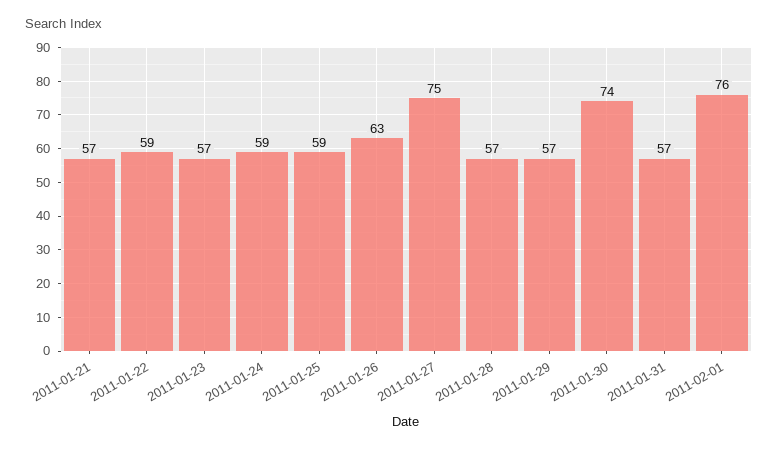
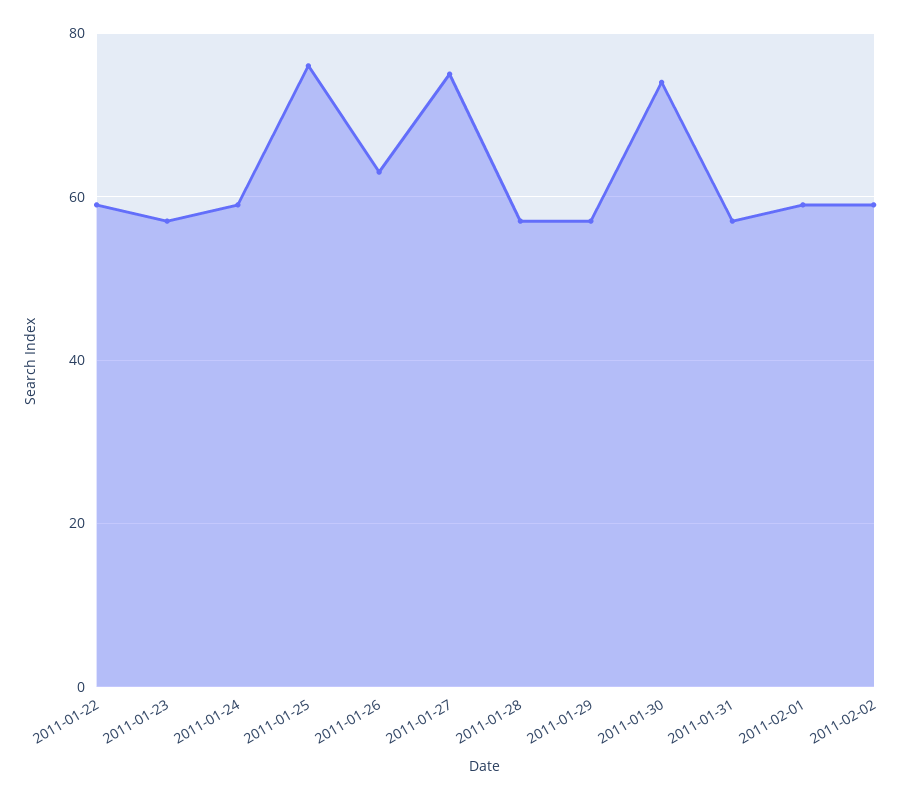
2011-01-21: 57 -> none
2011-01-25: 59 -> 75
2011-02-01: 76 -> 60
2011-02-02: none -> 60

